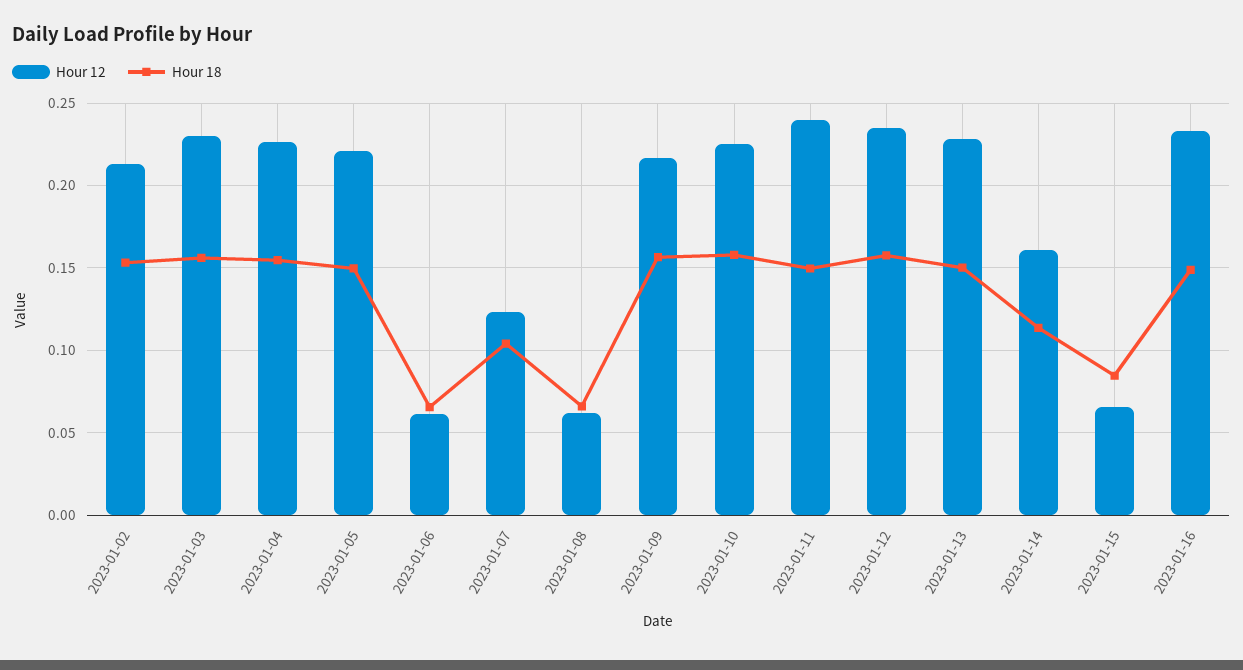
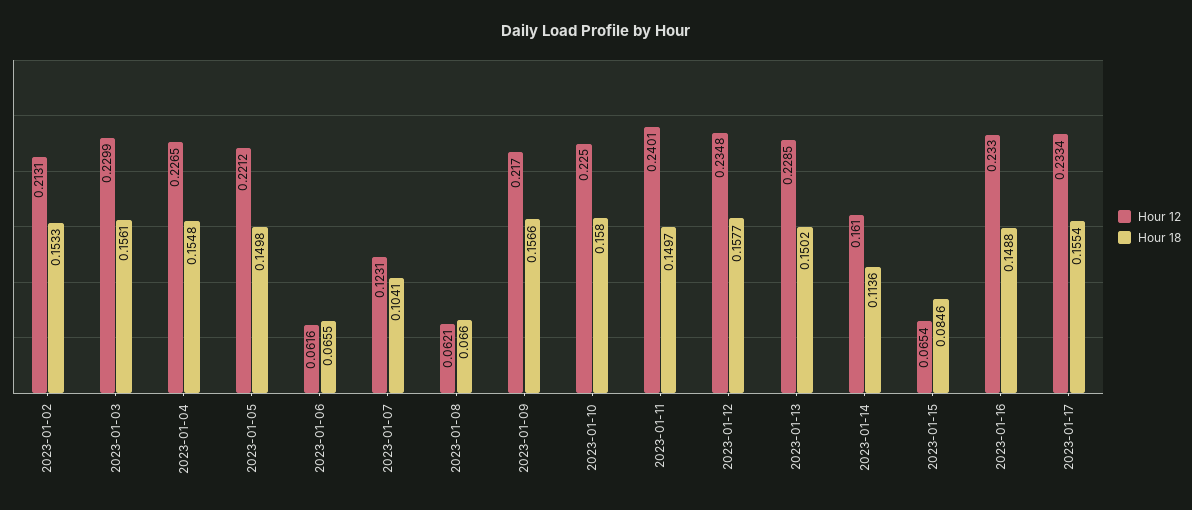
Hour 12, 2023-01-17: none -> 0.2334
Hour 18, 2023-01-17: none -> 0.1554

